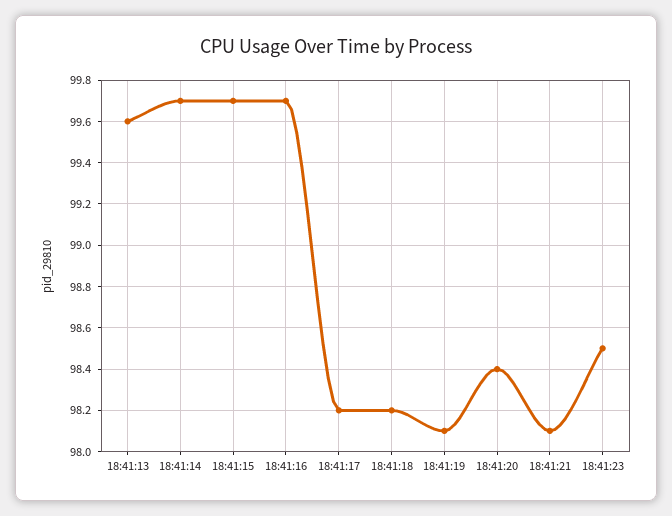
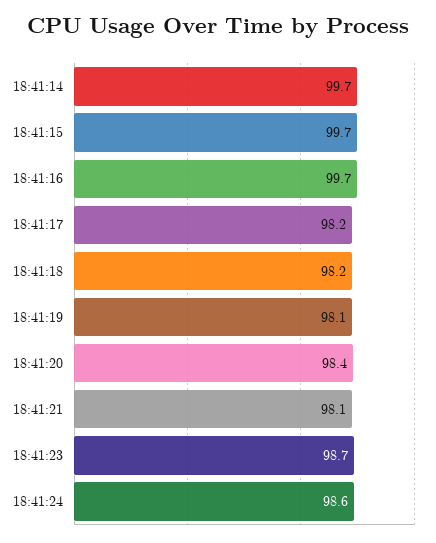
18:41:13: 99.6 -> none
18:41:23: 98.5 -> 98.7
18:41:24: none -> 98.6

